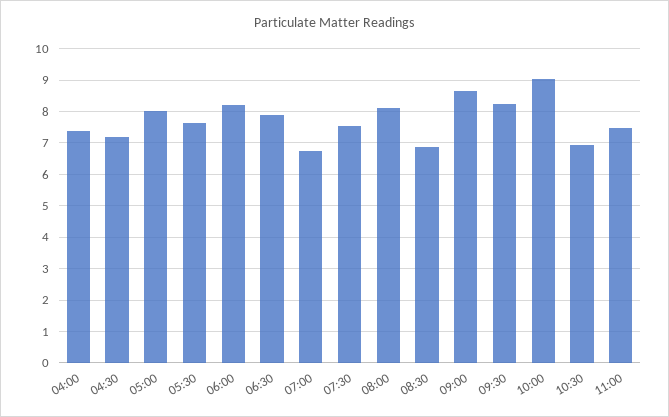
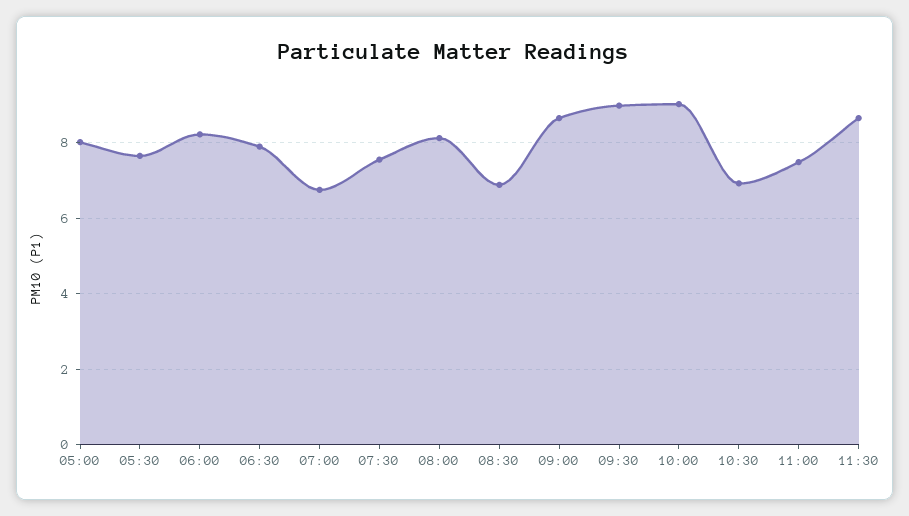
04:00: 7.4 -> none
04:30: 7.2 -> none
09:30: 8.2 -> 9
11:30: none -> 8.6

